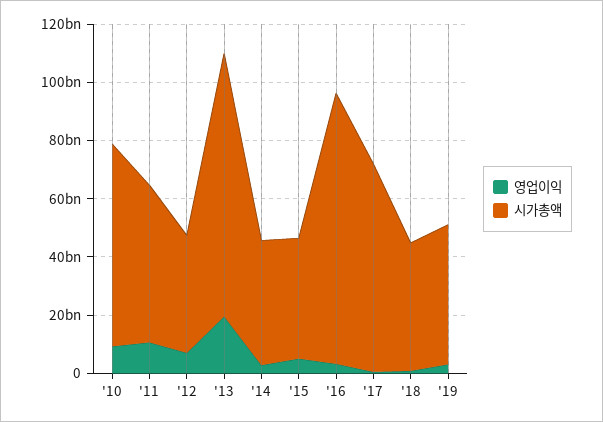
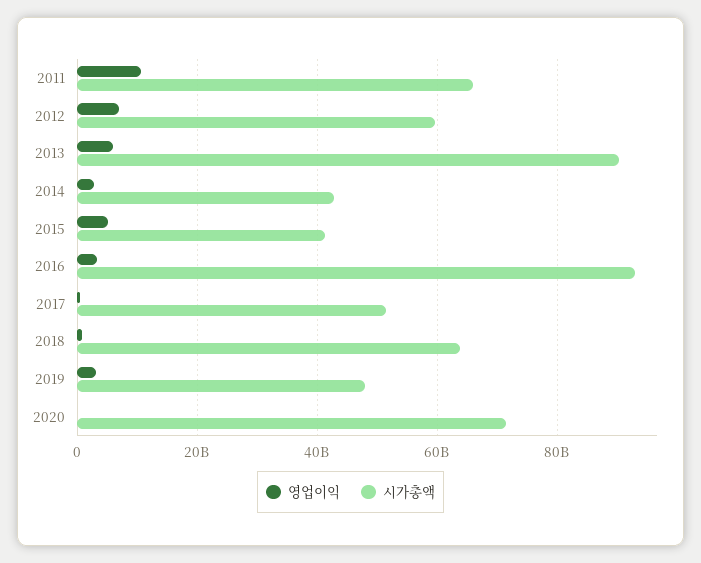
영업이익, '10: 10000000000 -> none
시가총액, '10: 70000000000 -> none
시가총액, '11: 55000000000 -> 66000000000
시가총액, '12: 40000000000 -> 60000000000
영업이익, '13: 20000000000 -> 6000000000
시가총액, '17: 70000000000 -> 52000000000
시가총액, '18: 45000000000 -> 64000000000
영업이익, 2020: none -> 0
시가총액, 2020: none -> 72000000000

